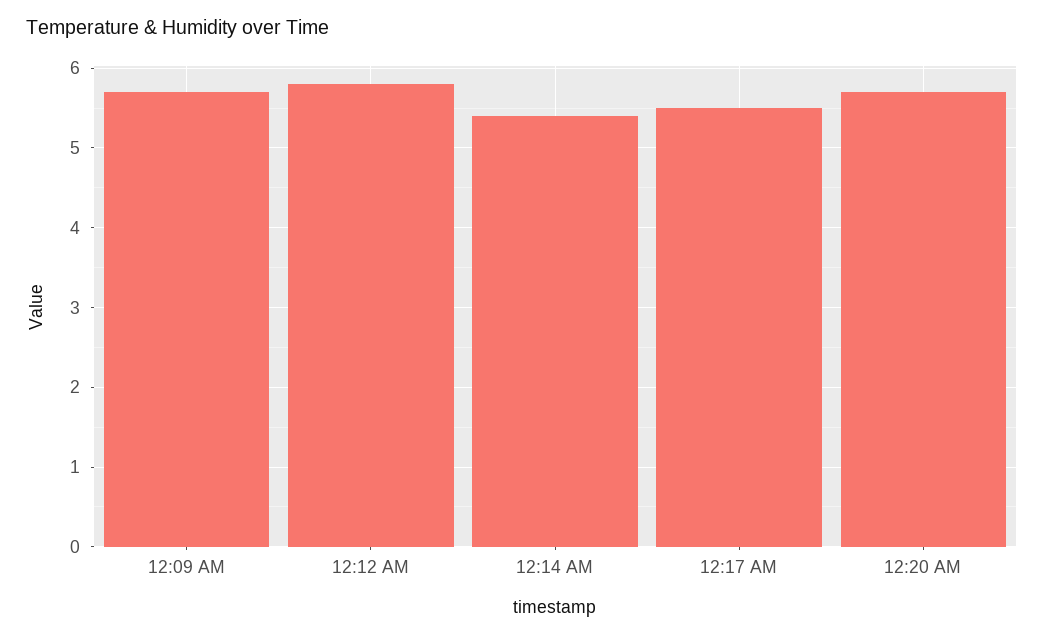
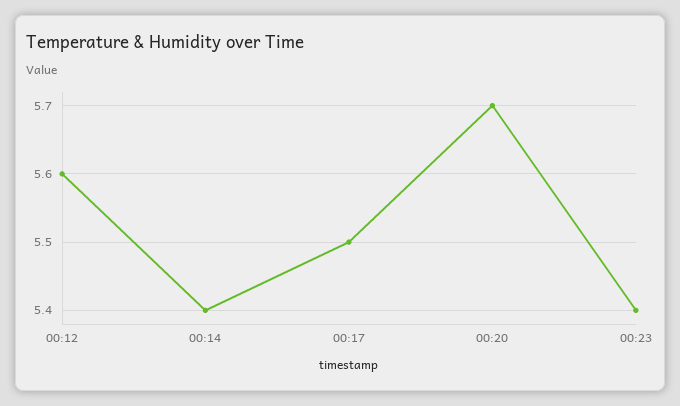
12:09 AM: 5.7 -> none
12:12 AM: 5.8 -> 5.6
00:23: none -> 5.4

